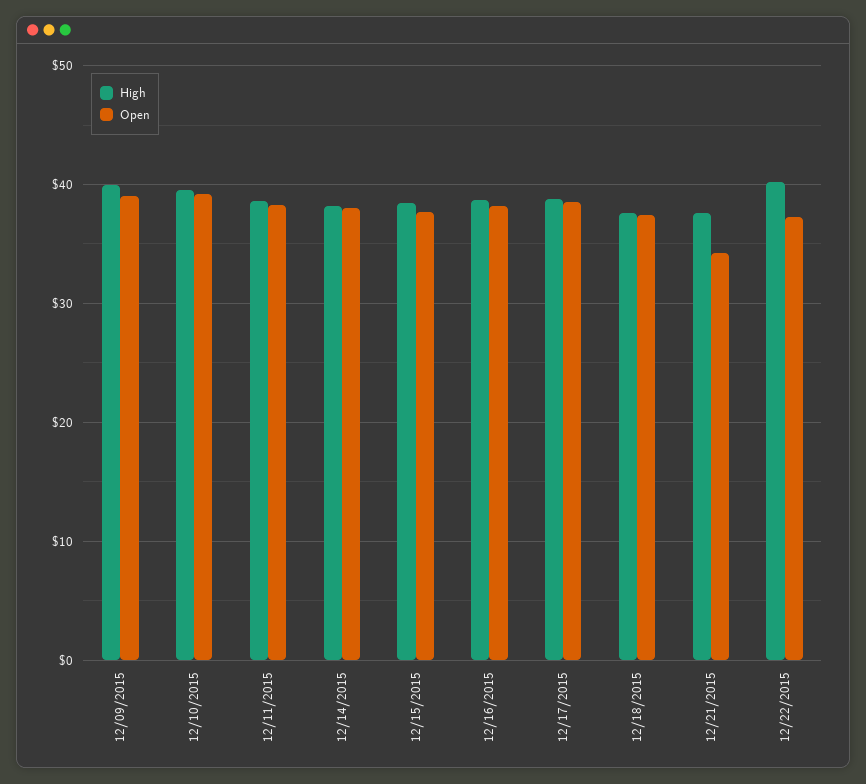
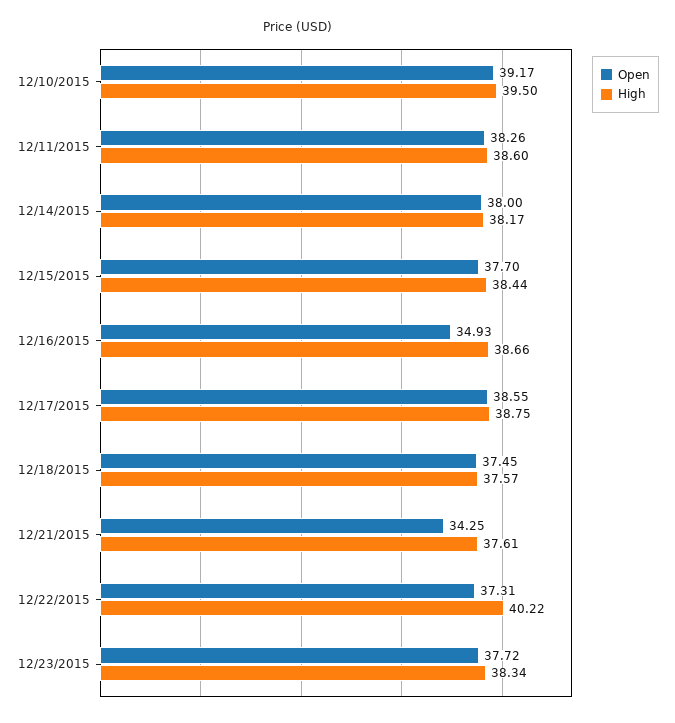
High, 12/09/2015: 40 -> none
Open, 12/09/2015: 39 -> none
Open, 12/16/2015: 38 -> 34.93
Open, 12/23/2015: none -> 37.72
High, 12/23/2015: none -> 38.34

